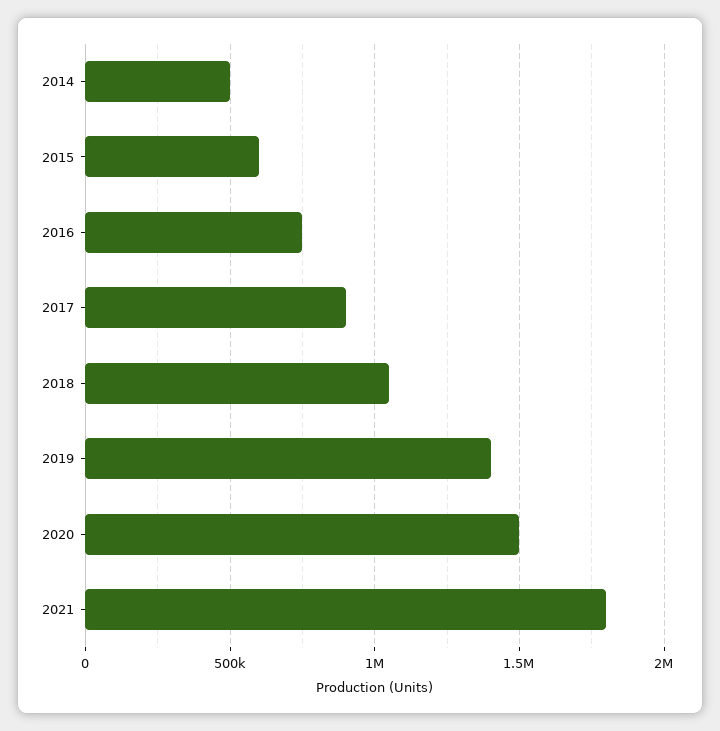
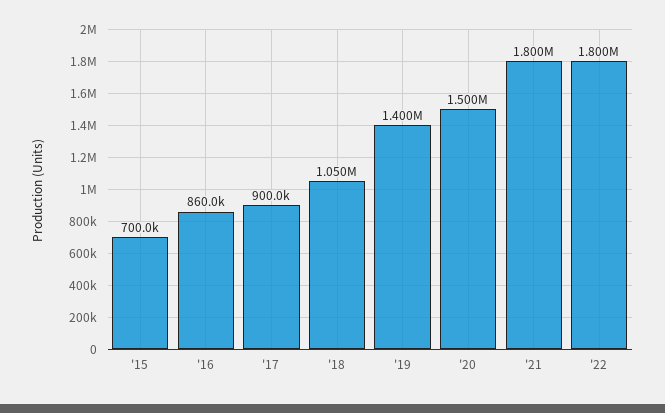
2014: 500000 -> none
2015: 600000 -> 700000
2016: 750000 -> 860000
'22: none -> 1800000

